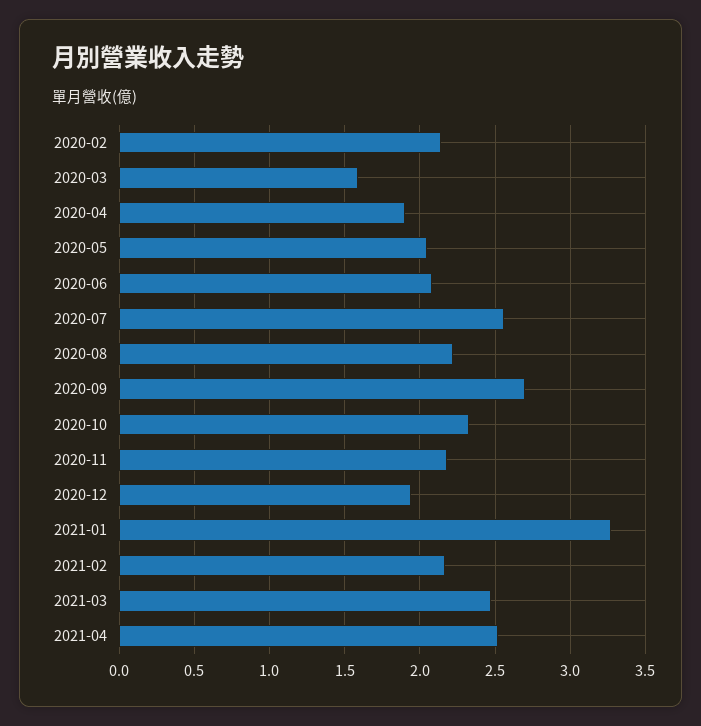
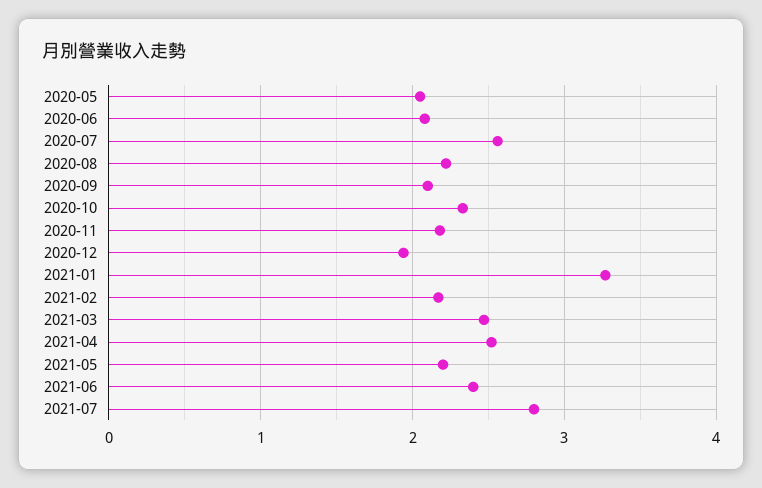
2020-02: 2.15 -> none
2020-03: 1.6 -> none
2020-04: 1.9 -> none
2020-09: 2.7 -> 2.1
2021-05: none -> 2.2
2021-06: none -> 2.4
2021-07: none -> 2.8

